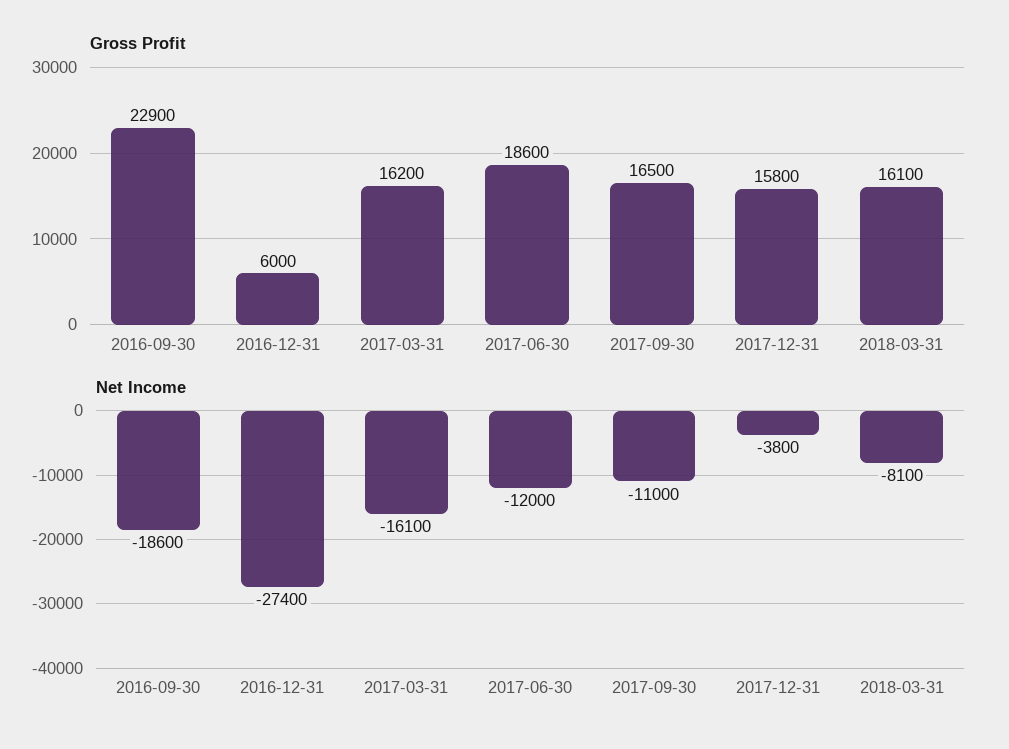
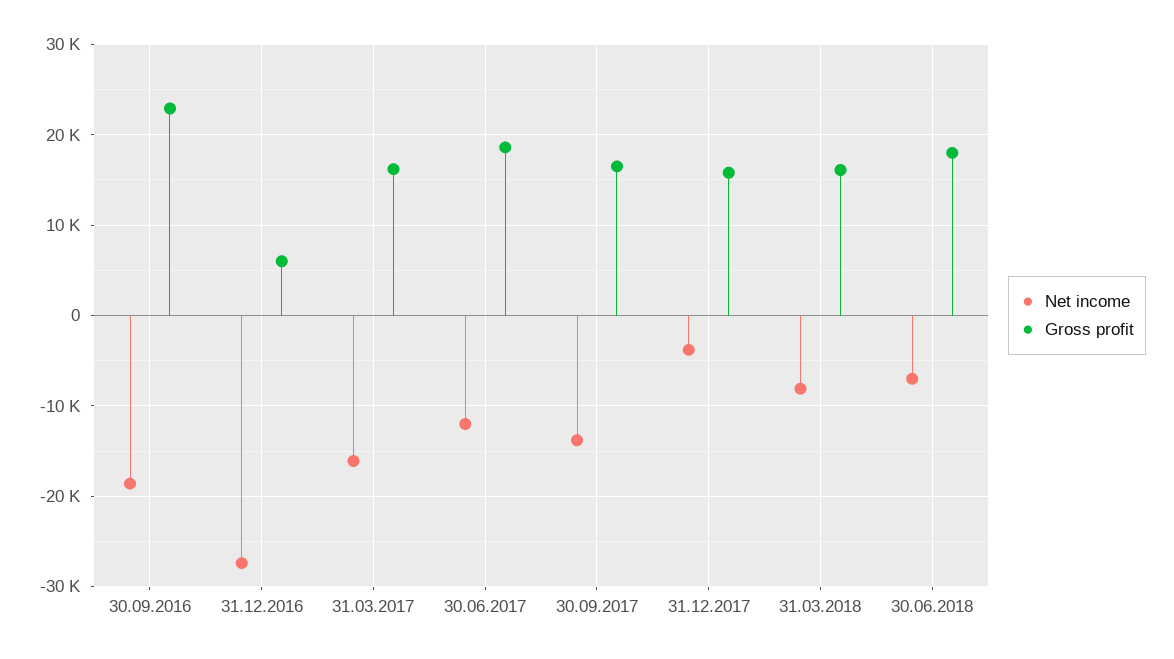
Net Income, 2017-09-30: -11000 -> -14000
Net Income, 30.06.2018: none -> -7000
Gross Profit, 30.06.2018: none -> 18000

